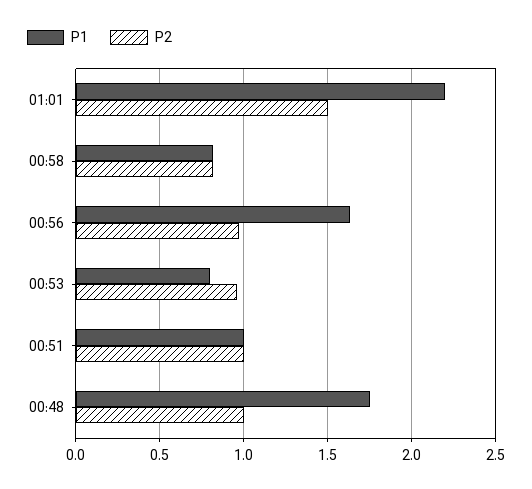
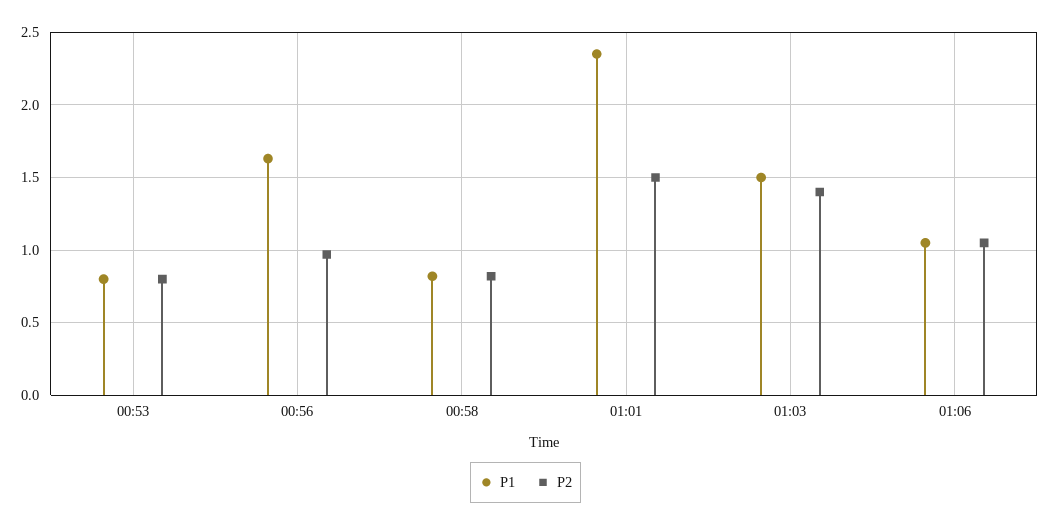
P1, 01:01: 2.2 -> 2.35
P2, 00:53: 0.95 -> 0.8
P1, 00:51: 1 -> none
P2, 00:51: 1 -> none
P1, 00:48: 1.75 -> none
P2, 00:48: 1 -> none
P1, 01:03: none -> 1.5
P2, 01:03: none -> 1.4
P1, 01:06: none -> 1.05
P2, 01:06: none -> 1.05

